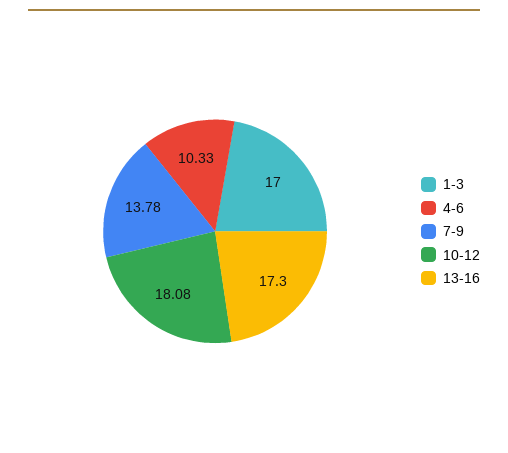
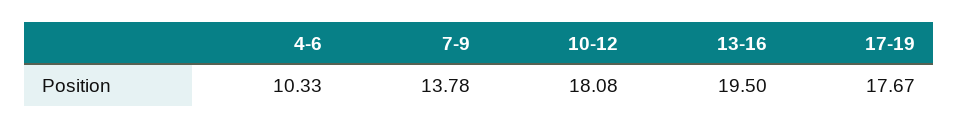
1-3: 17 -> none
13-16: 17.3 -> 19.5
17-19: none -> 17.67

